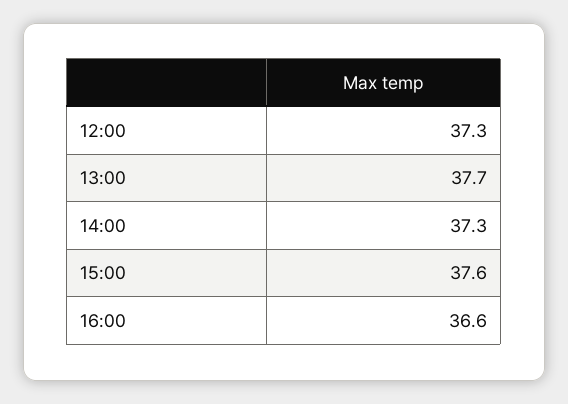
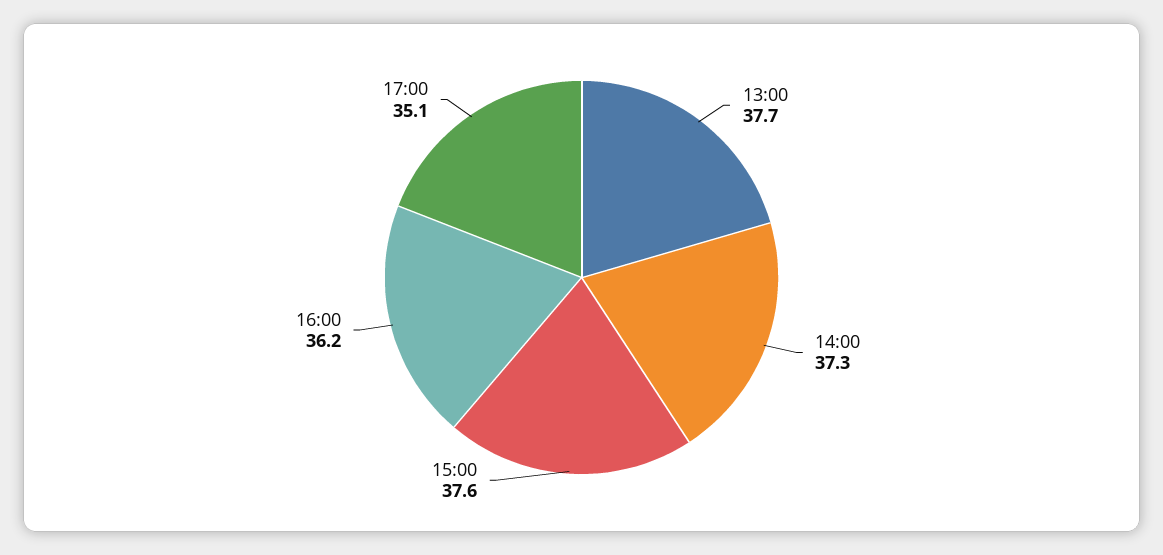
12:00: 37.3 -> none
16:00: 36.6 -> 36.2
17:00: none -> 35.1

